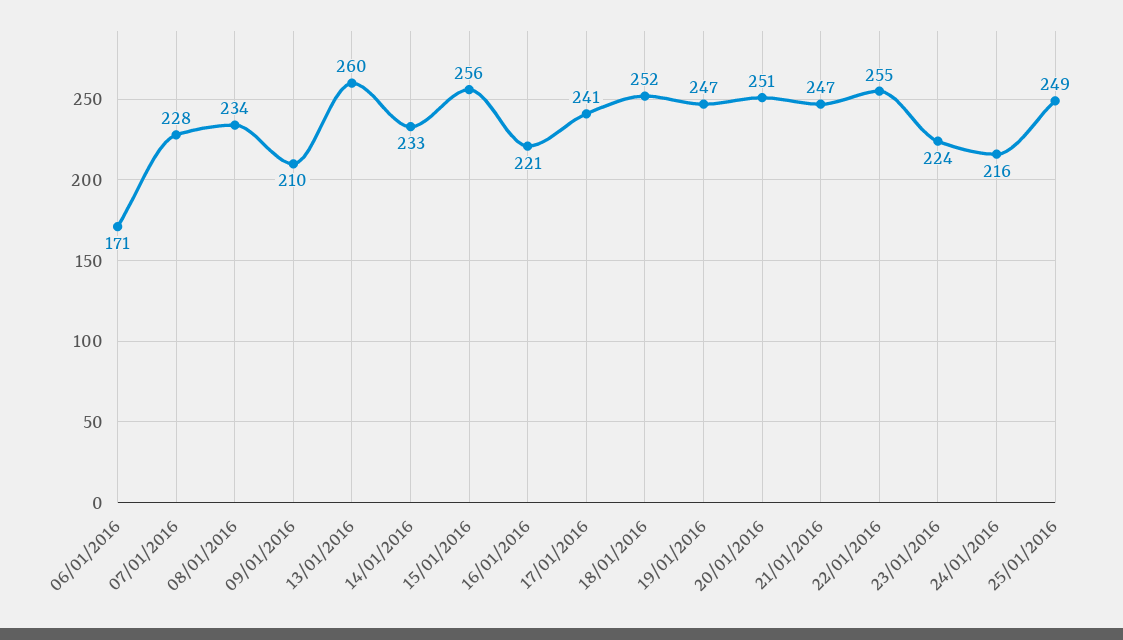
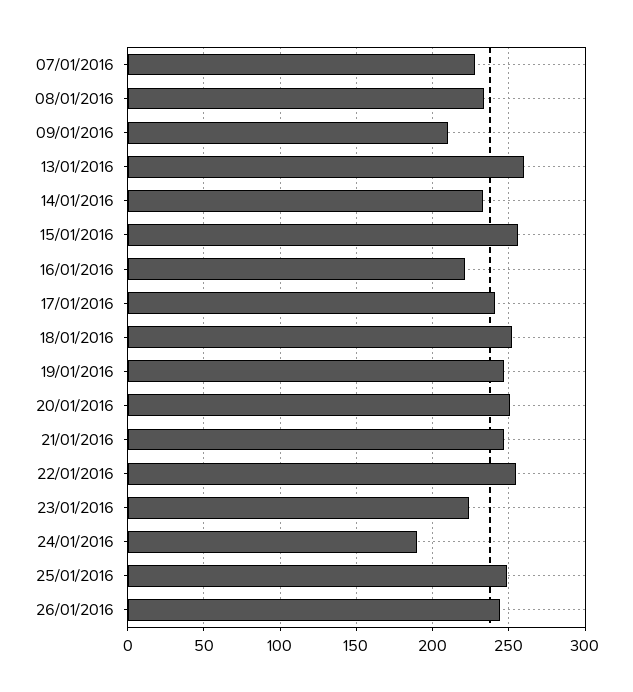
06/01/2016: 171 -> none
24/01/2016: 216 -> 190
26/01/2016: none -> 245

